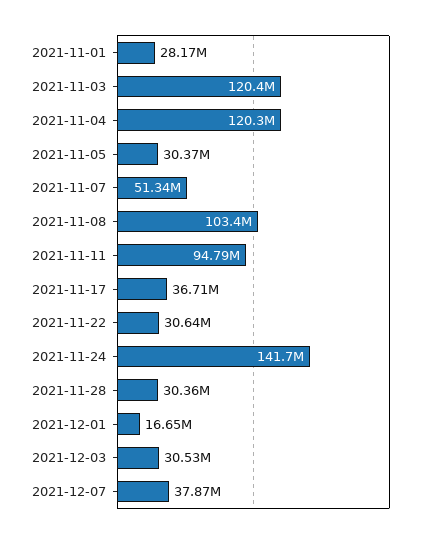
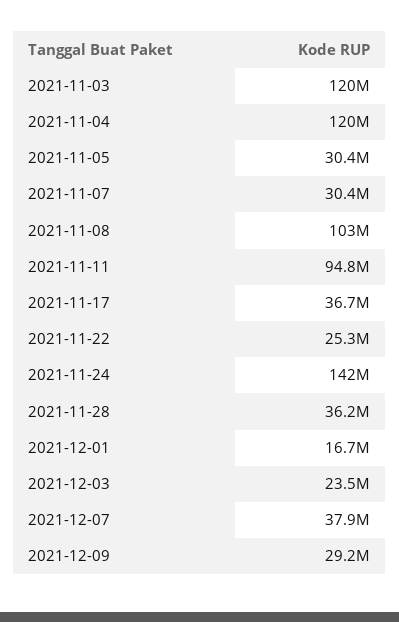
2021-11-01: 28170000 -> none
2021-11-07: 51340000 -> 30400000
2021-11-22: 30640000 -> 25300000
2021-11-28: 30360000 -> 36200000
2021-12-03: 30530000 -> 23500000
2021-12-09: none -> 29200000

